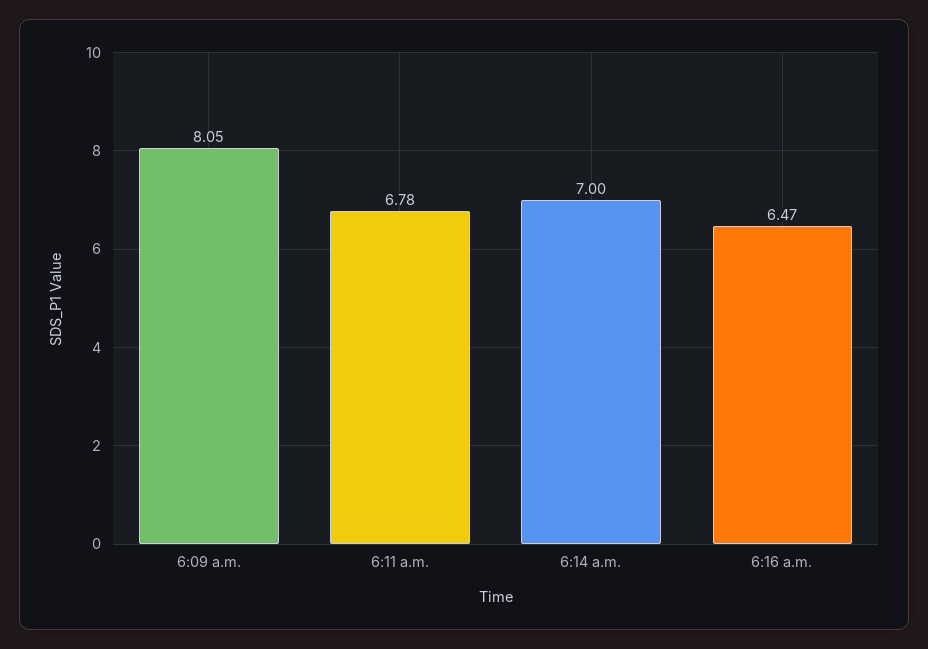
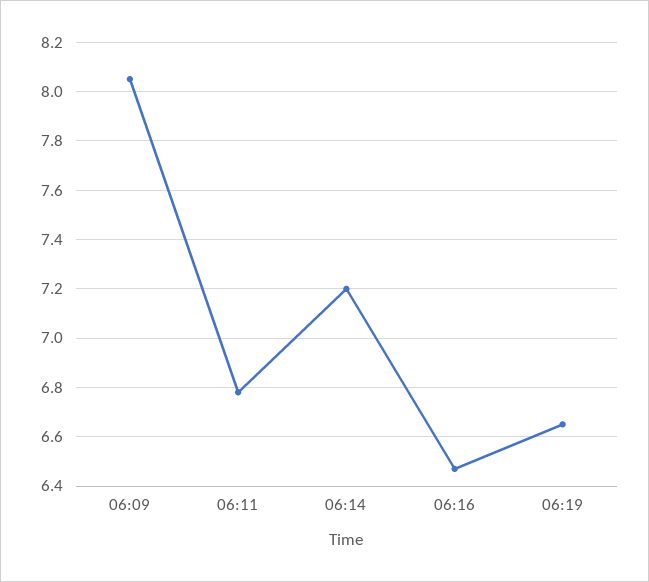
6:14 a.m.: 7 -> 7.2
06:19: none -> 6.65

